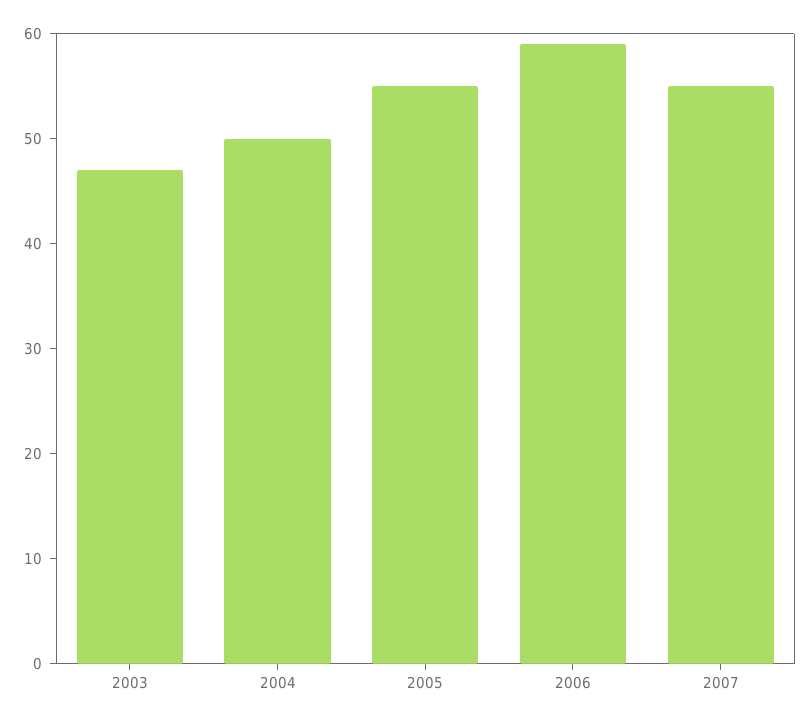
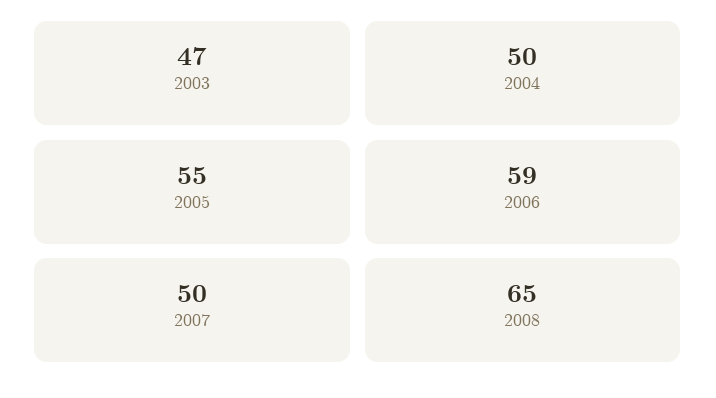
2007: 55 -> 50
2008: none -> 65

